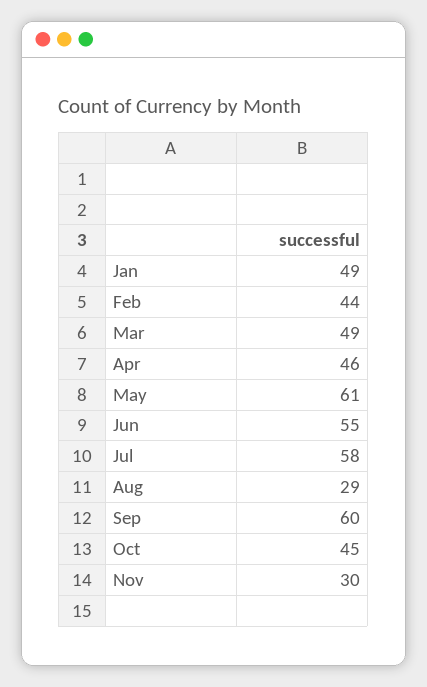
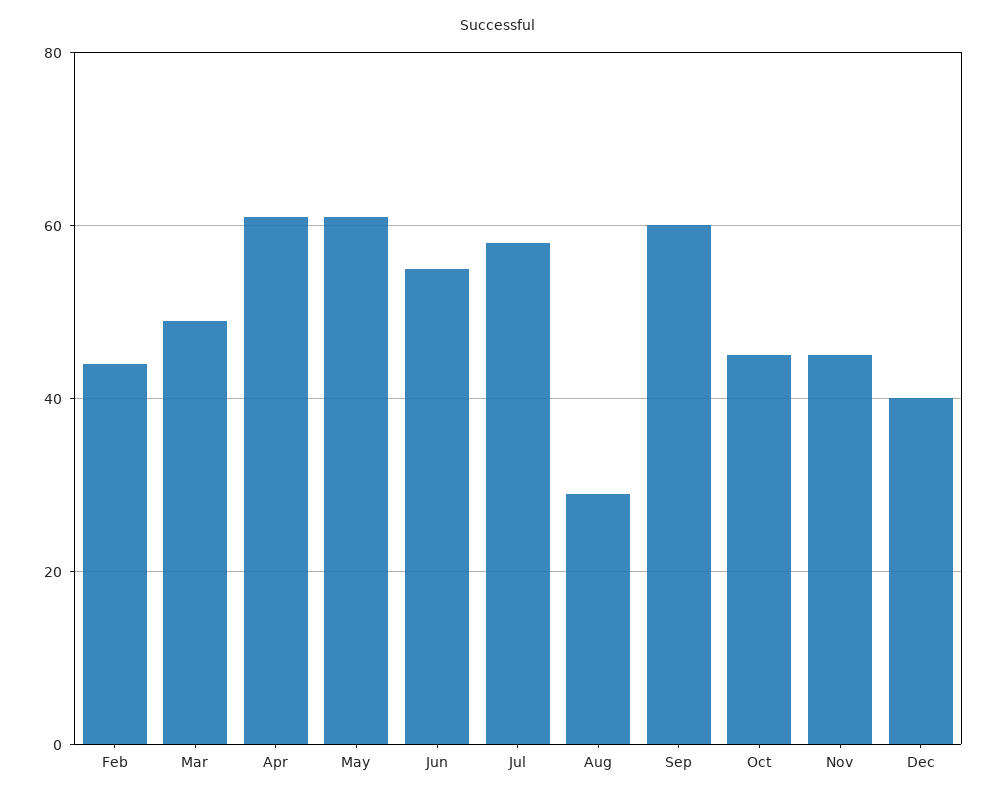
Jan: 49 -> none
Apr: 46 -> 60
Nov: 30 -> 45
Dec: none -> 40

